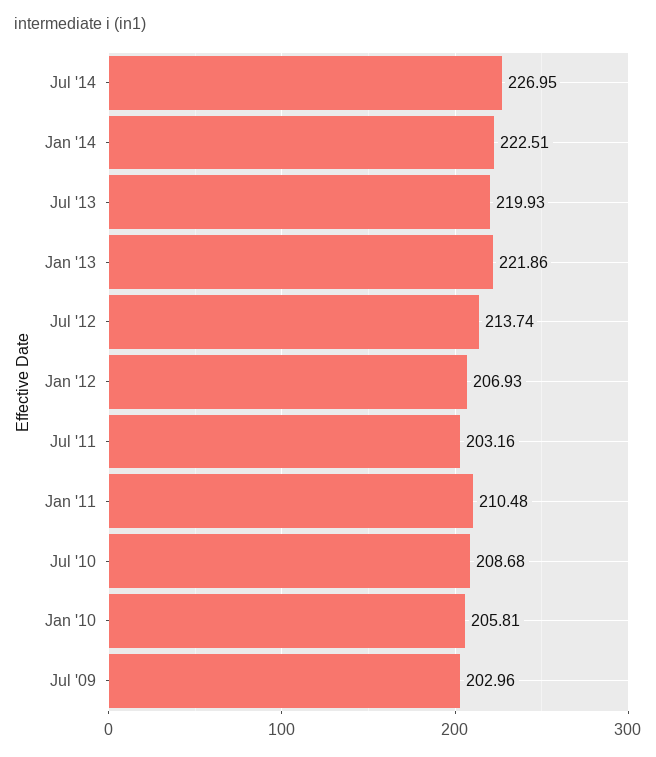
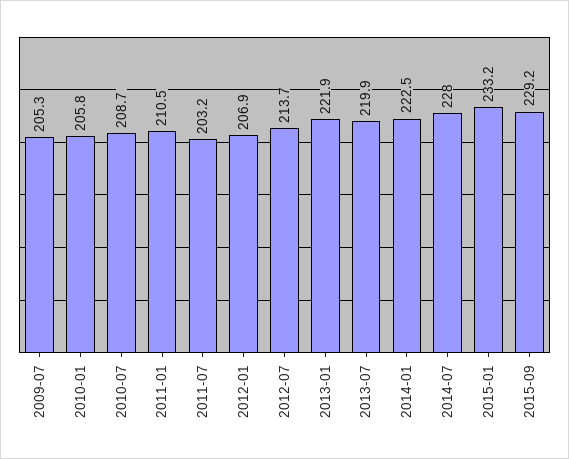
Jul '14: 226.95 -> 228
Jul '09: 202.96 -> 205.3
2015-01: none -> 233.2
2015-09: none -> 229.2

